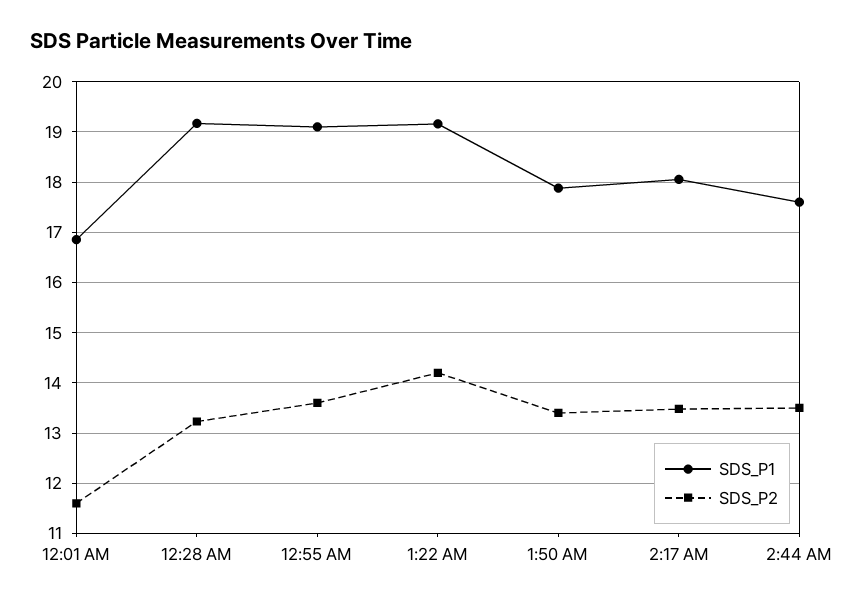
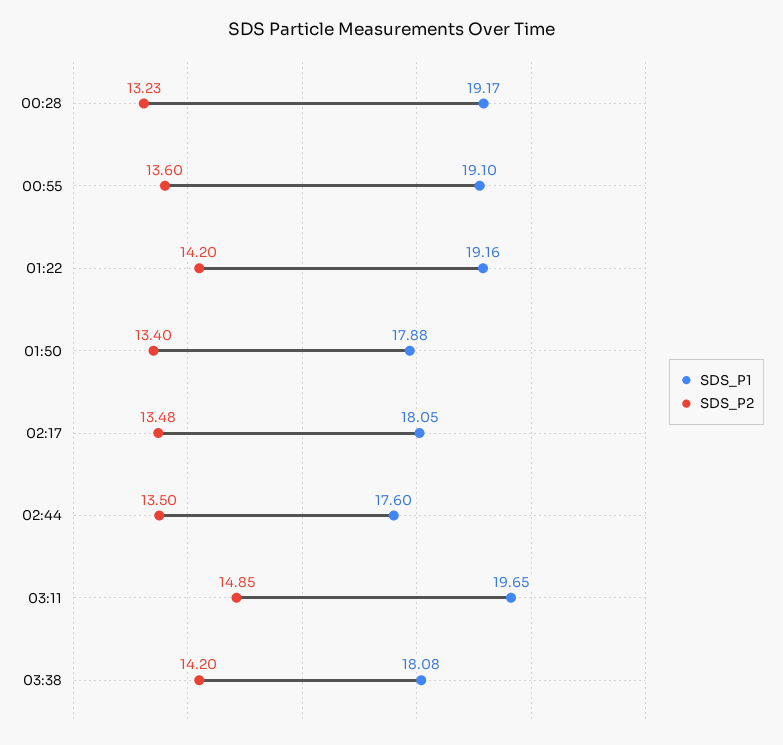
SDS_P1, 12:01 AM: 16.8 -> none
SDS_P2, 12:01 AM: 11.6 -> none
SDS_P1, 03:11: none -> 19.65
SDS_P2, 03:11: none -> 14.85
SDS_P1, 03:38: none -> 18.08
SDS_P2, 03:38: none -> 14.2

